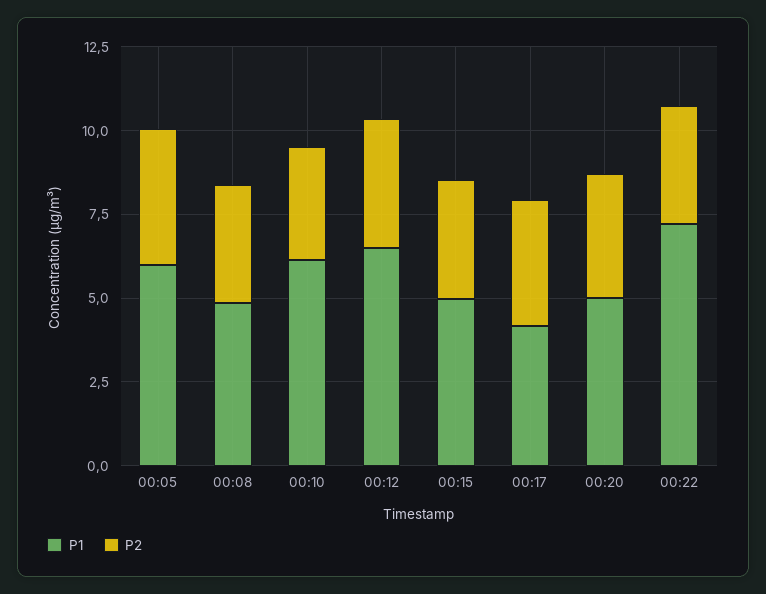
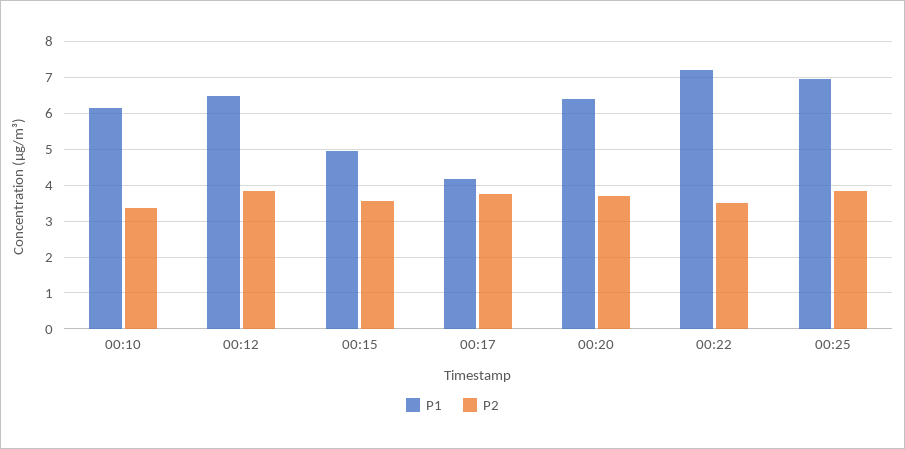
P1, 00:05: 6 -> none
P2, 00:05: 4 -> none
P1, 00:08: 5 -> none
P2, 00:08: 3.5 -> none
P1, 00:20: 5 -> 6.4
P1, 00:25: none -> 7
P2, 00:25: none -> 3.8

